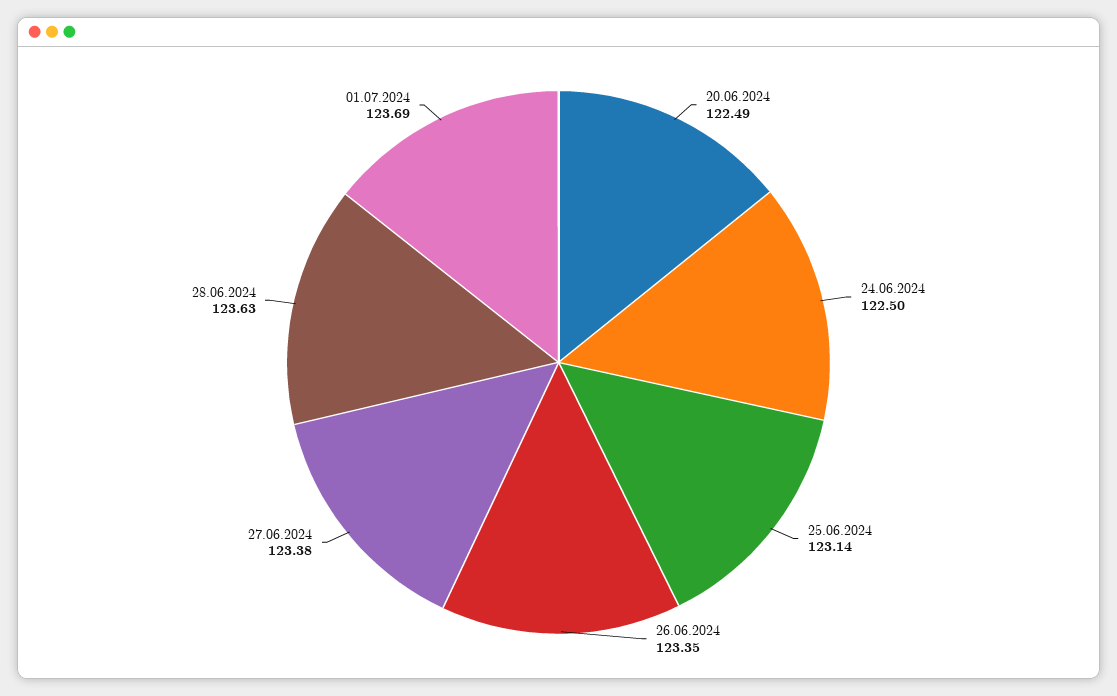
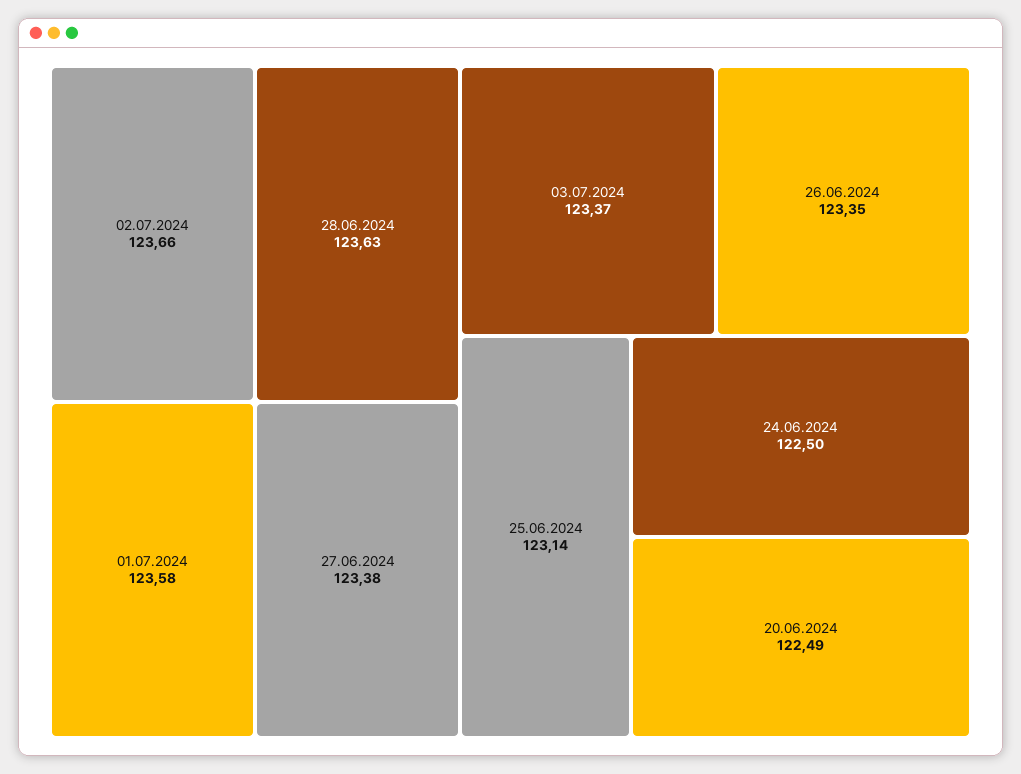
01.07.2024: 123.69 -> 123.58
02.07.2024: none -> 123.66
03.07.2024: none -> 123.37

